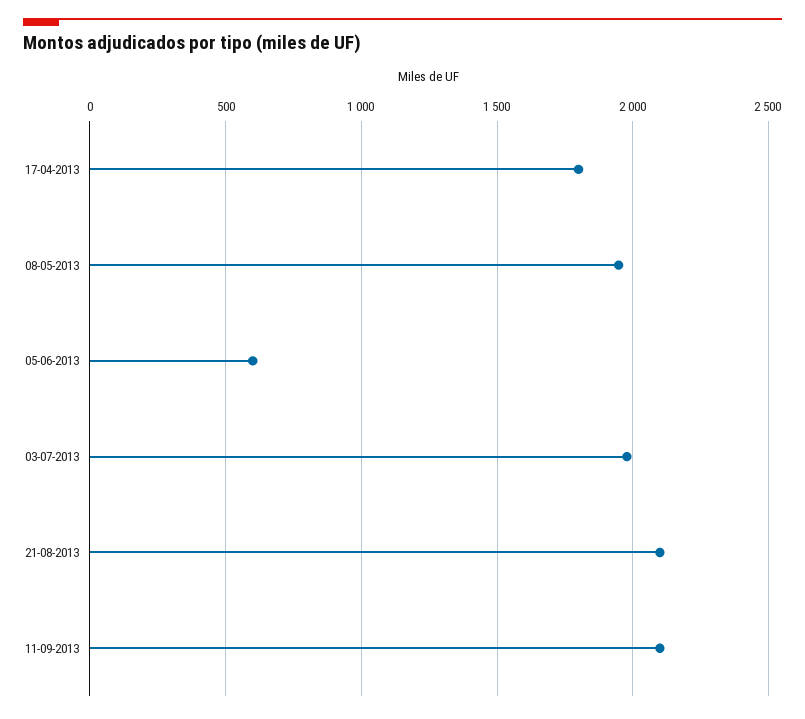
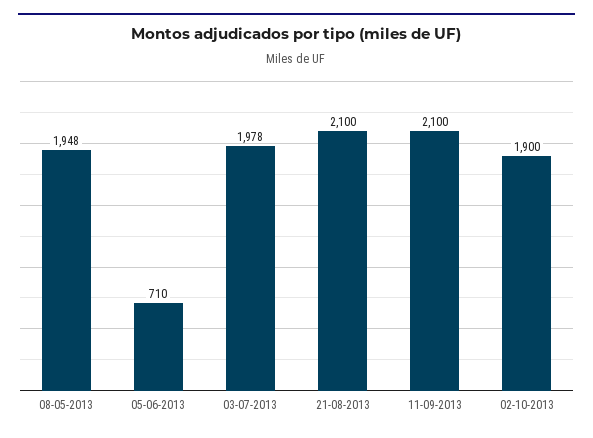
17-04-2013: 1800 -> none
05-06-2013: 600 -> 710
02-10-2013: none -> 1900

